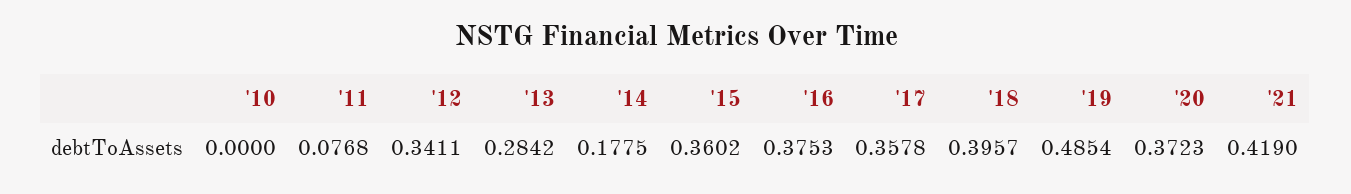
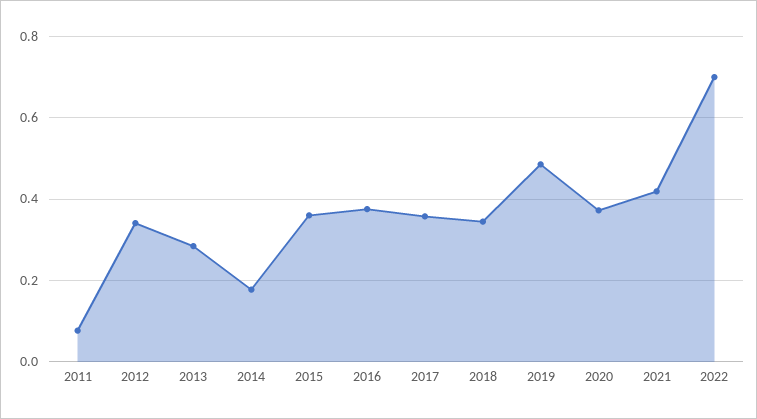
'10: 0 -> none
'18: 0.3957 -> 0.34
2022: none -> 0.7

